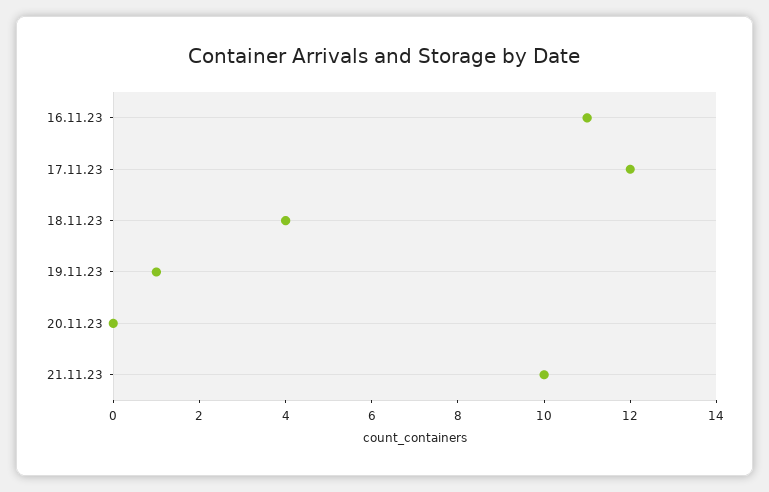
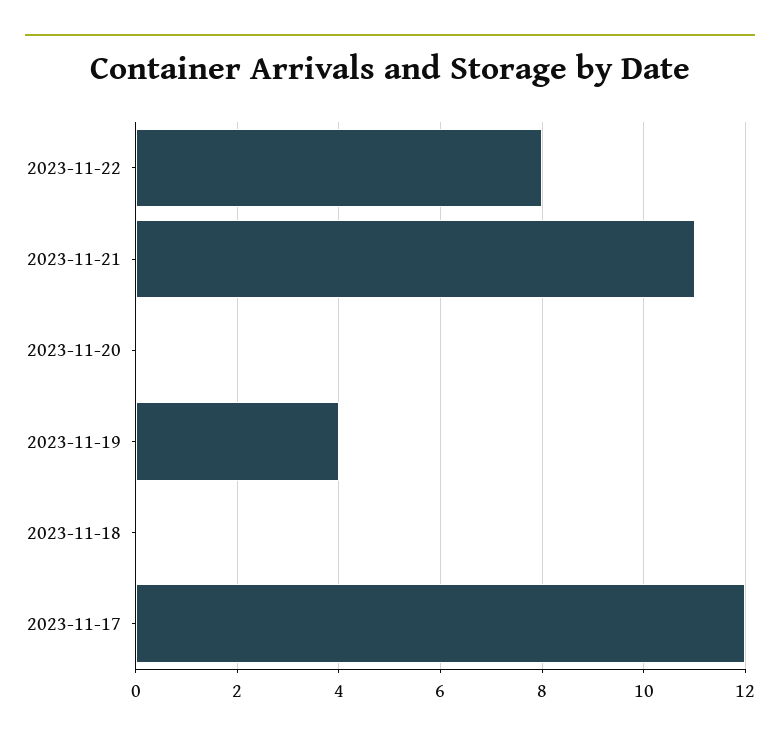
16.11.23: 11 -> none
18.11.23: 4 -> 0
19.11.23: 1 -> 4
21.11.23: 10 -> 11
2023-11-22: none -> 8

